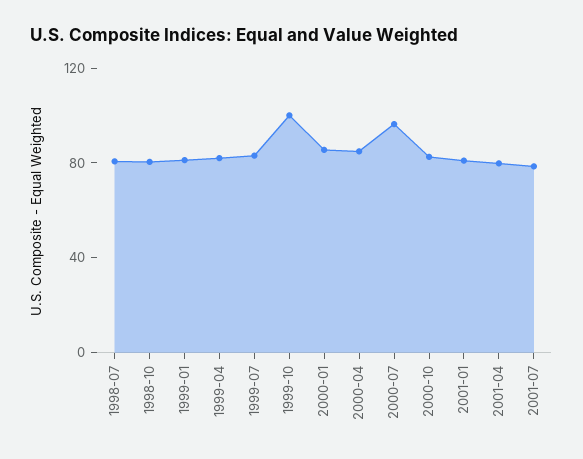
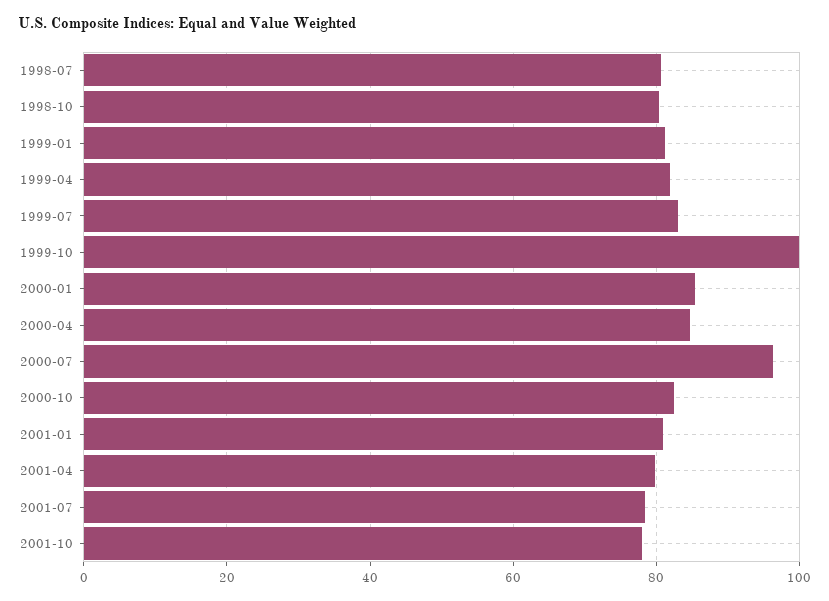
2001-10: none -> 78

